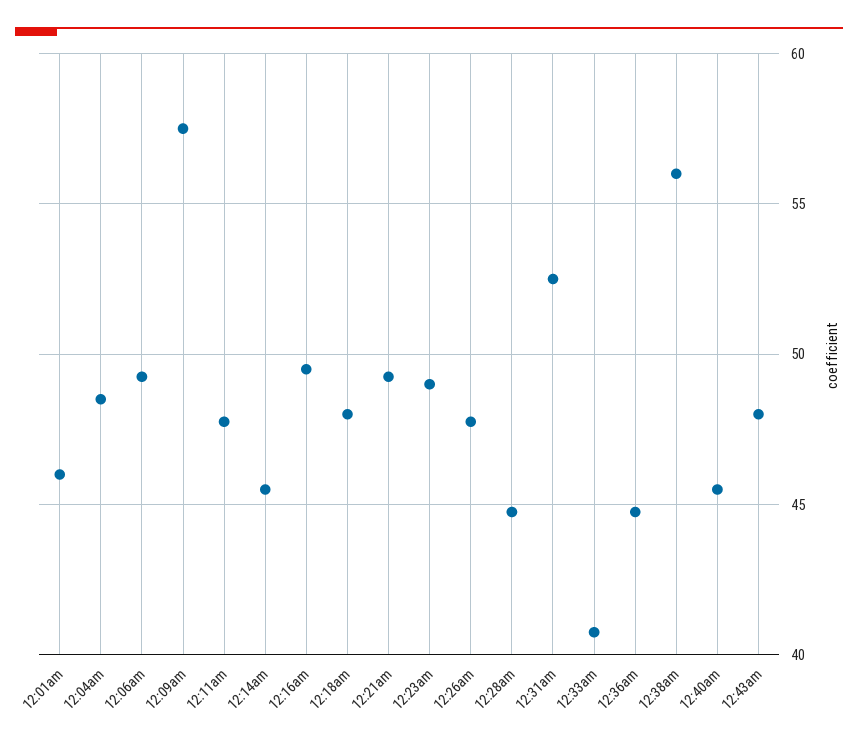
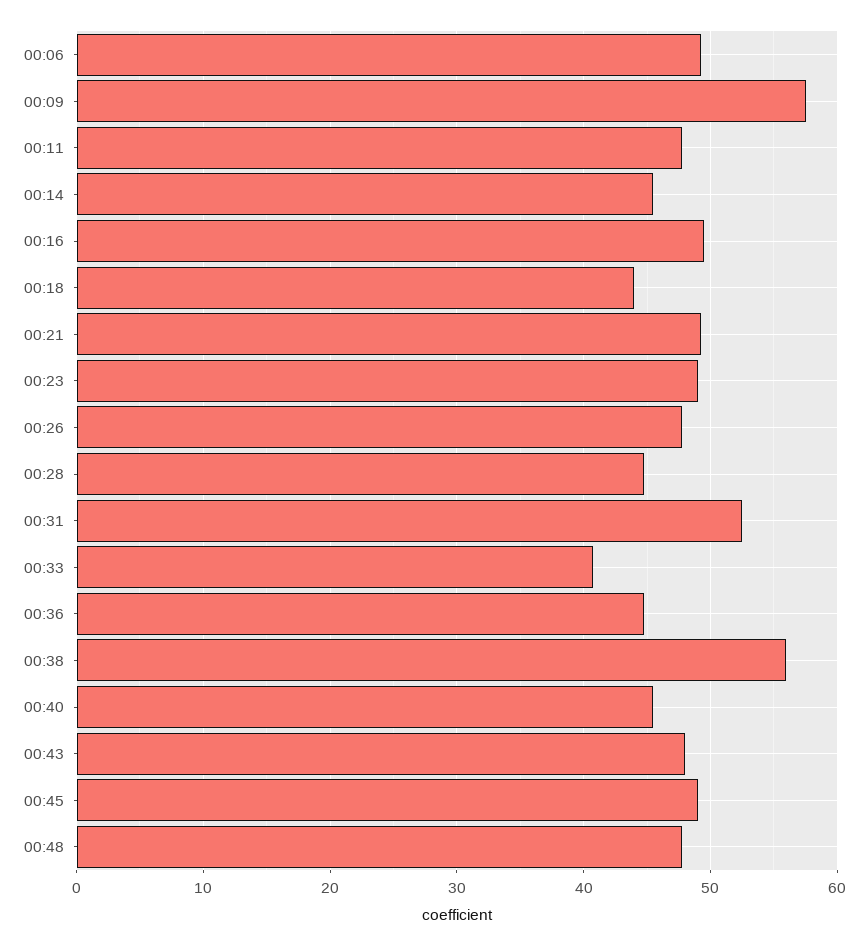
12:01am: 46 -> none
12:04am: 48.5 -> none
12:18am: 48 -> 44
00:45: none -> 49
00:48: none -> 48

